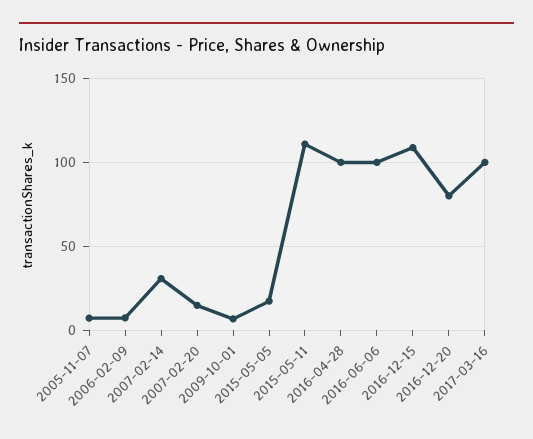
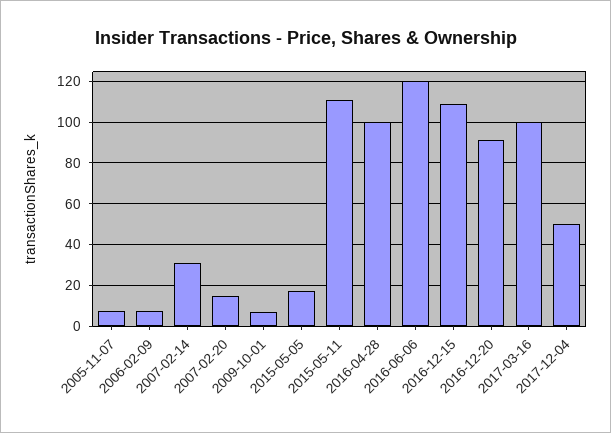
2016-06-06: 100 -> 120
2016-12-20: 80 -> 90
2017-12-04: none -> 50

